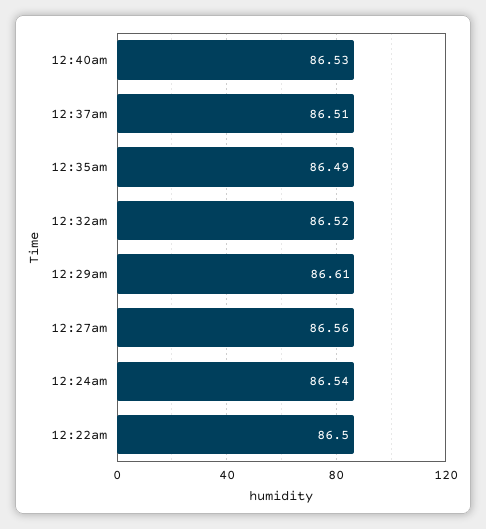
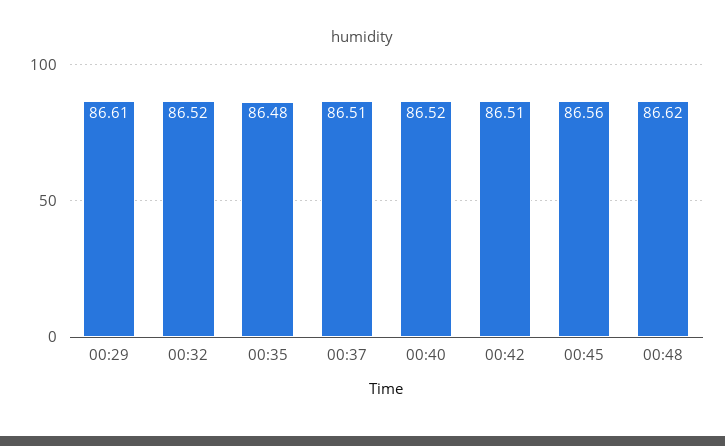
12:40am: 86.53 -> 86.52
12:35am: 86.49 -> 86.48
12:27am: 86.56 -> none
12:24am: 86.54 -> none
12:22am: 86.5 -> none
00:42: none -> 86.51
00:45: none -> 86.56
00:48: none -> 86.62

